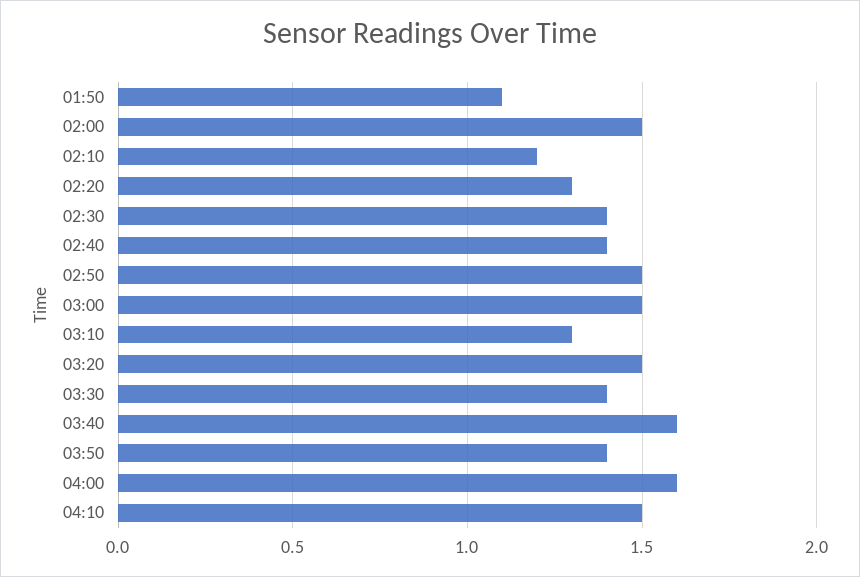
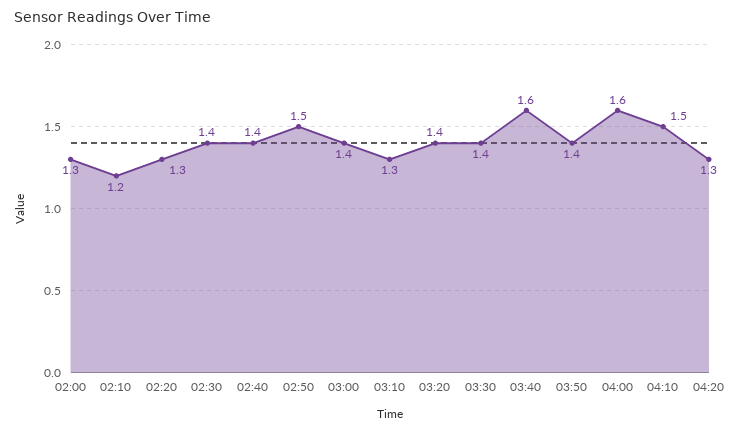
01:50: 1.1 -> none
02:00: 1.5 -> 1.3
03:00: 1.5 -> 1.4
03:20: 1.5 -> 1.4
04:20: none -> 1.3

